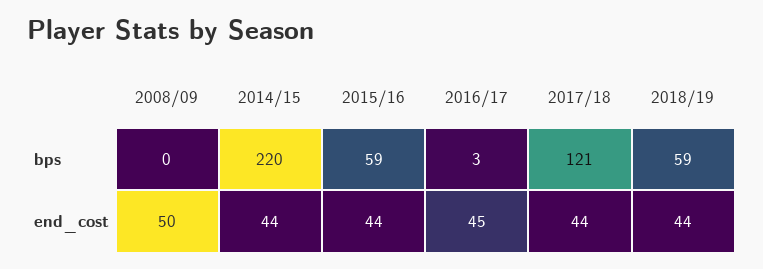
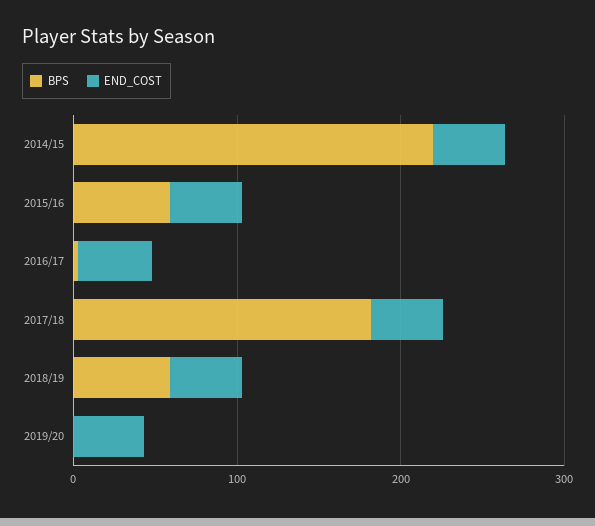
bps, 2008/09: 0 -> none
bps, 2017/18: 121 -> 180
end_cost, 2008/09: 50 -> none
bps, 2019/20: none -> 0
end_cost, 2019/20: none -> 40

